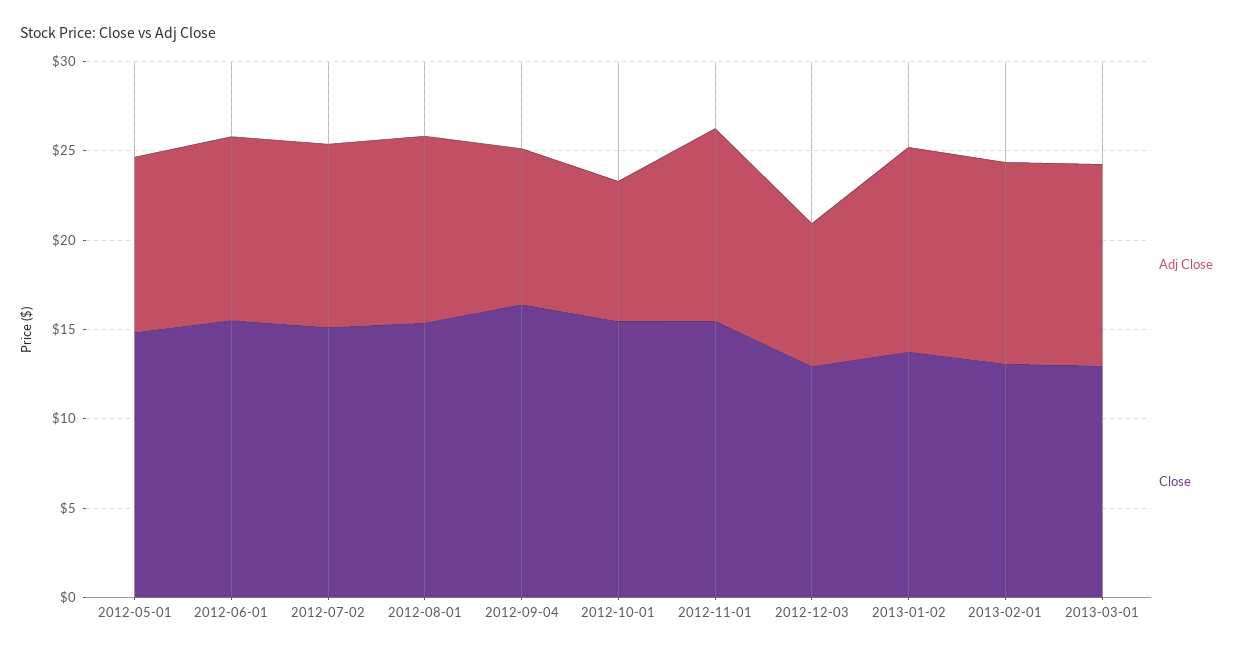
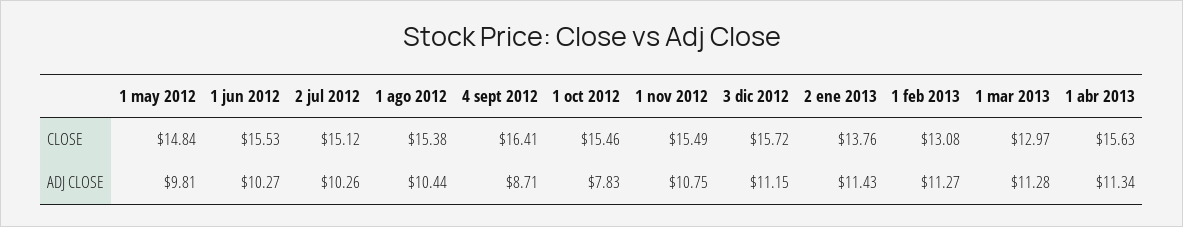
Adj Close, 2012-12-03: 8 -> 11.15
Close, 2012-12-03: 13 -> 15.72
Close, 1 abr 2013: none -> 15.63
Adj Close, 1 abr 2013: none -> 11.34

